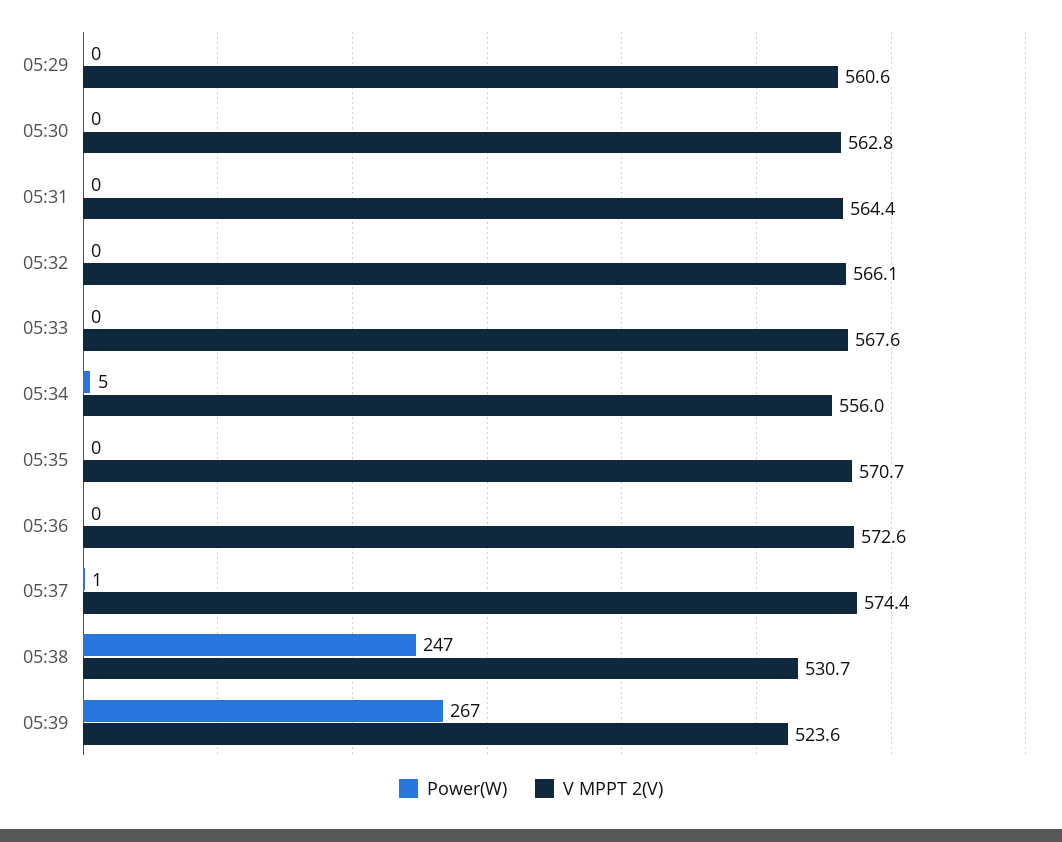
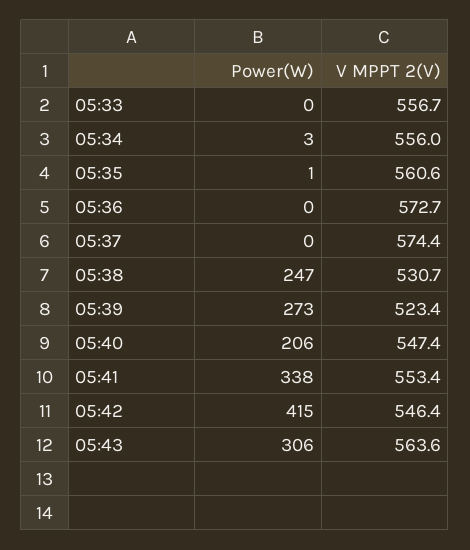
Power(W), 05:29: 0 -> none
V MPPT 2(V), 05:29: 560.6 -> none
Power(W), 05:30: 0 -> none
V MPPT 2(V), 05:30: 562.8 -> none
Power(W), 05:31: 0 -> none
V MPPT 2(V), 05:31: 564.4 -> none
Power(W), 05:32: 0 -> none
V MPPT 2(V), 05:32: 566.1 -> none
V MPPT 2(V), 05:33: 567.6 -> 556.7
Power(W), 05:34: 5 -> 3
Power(W), 05:35: 0 -> 1
V MPPT 2(V), 05:35: 570.7 -> 560.6
V MPPT 2(V), 05:36: 572.6 -> 572.7
Power(W), 05:37: 1 -> 0
Power(W), 05:39: 267 -> 273
V MPPT 2(V), 05:39: 523.6 -> 523.4
Power(W), 05:40: none -> 206
V MPPT 2(V), 05:40: none -> 547.4
Power(W), 05:41: none -> 338
V MPPT 2(V), 05:41: none -> 553.4
Power(W), 05:42: none -> 415
V MPPT 2(V), 05:42: none -> 546.4
Power(W), 05:43: none -> 306
V MPPT 2(V), 05:43: none -> 563.6

